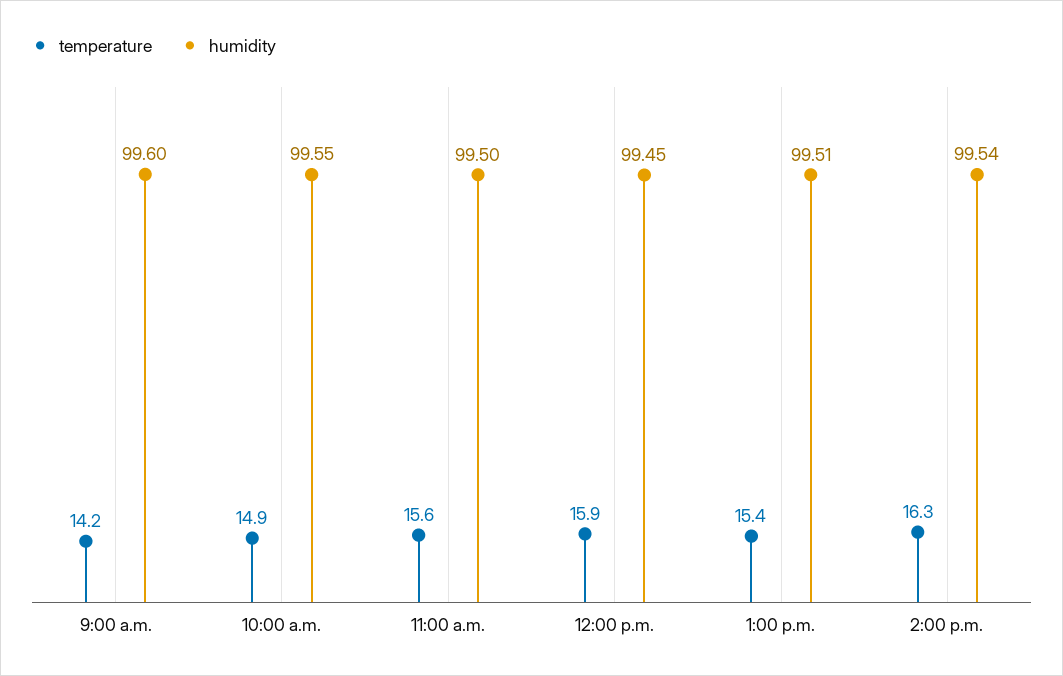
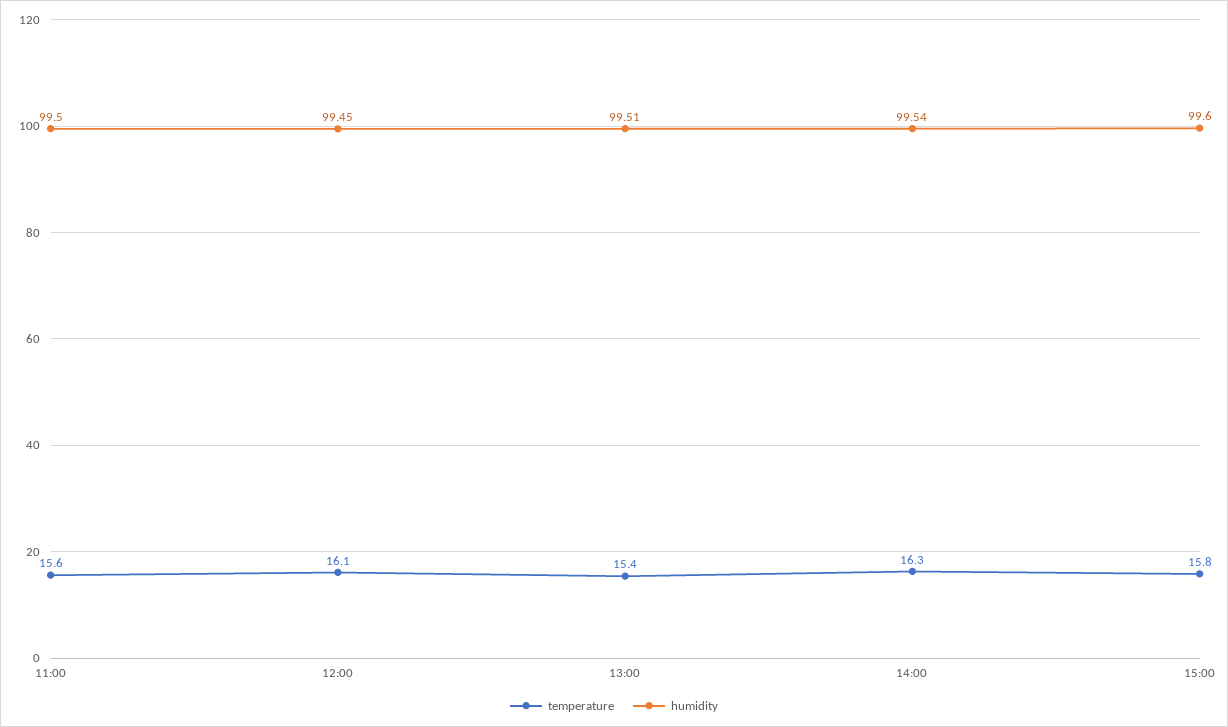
temperature, 9:00 a.m.: 14.2 -> none
humidity, 9:00 a.m.: 99.6 -> none
temperature, 10:00 a.m.: 14.9 -> none
humidity, 10:00 a.m.: 99.55 -> none
temperature, 12:00 p.m.: 15.9 -> 16.1
temperature, 15:00: none -> 15.8
humidity, 15:00: none -> 99.6

